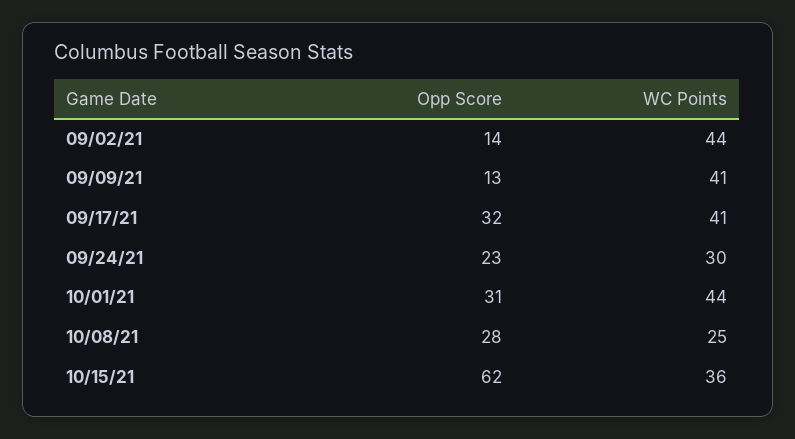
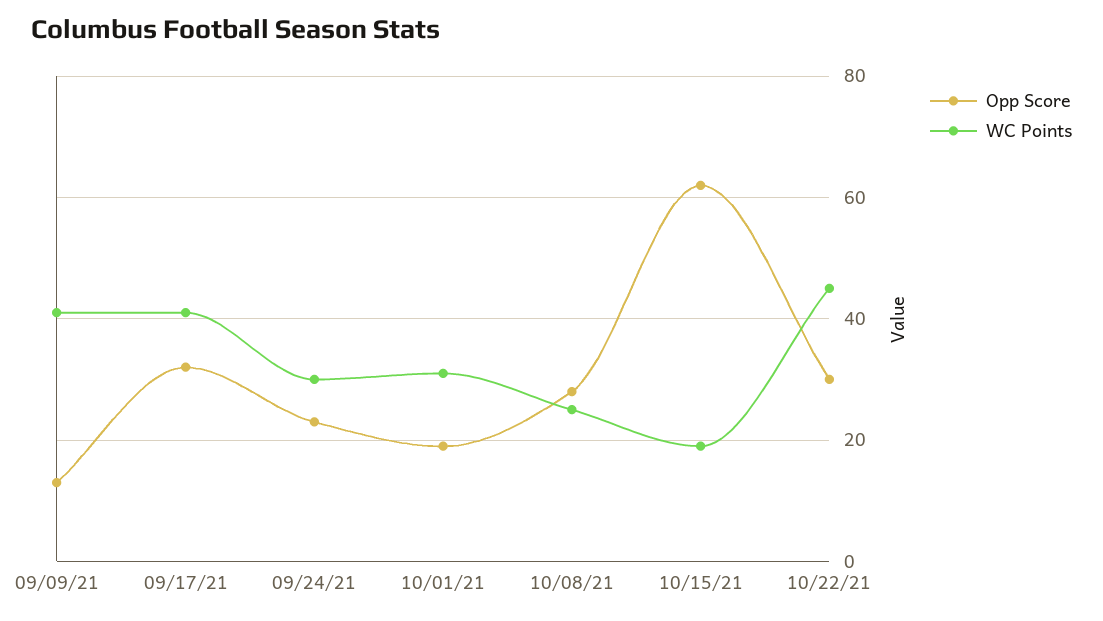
Opp Score, 09/02/21: 14 -> none
WC Points, 09/02/21: 44 -> none
Opp Score, 10/01/21: 31 -> 20
WC Points, 10/01/21: 44 -> 30
WC Points, 10/15/21: 36 -> 20
Opp Score, 10/22/21: none -> 30
WC Points, 10/22/21: none -> 45

